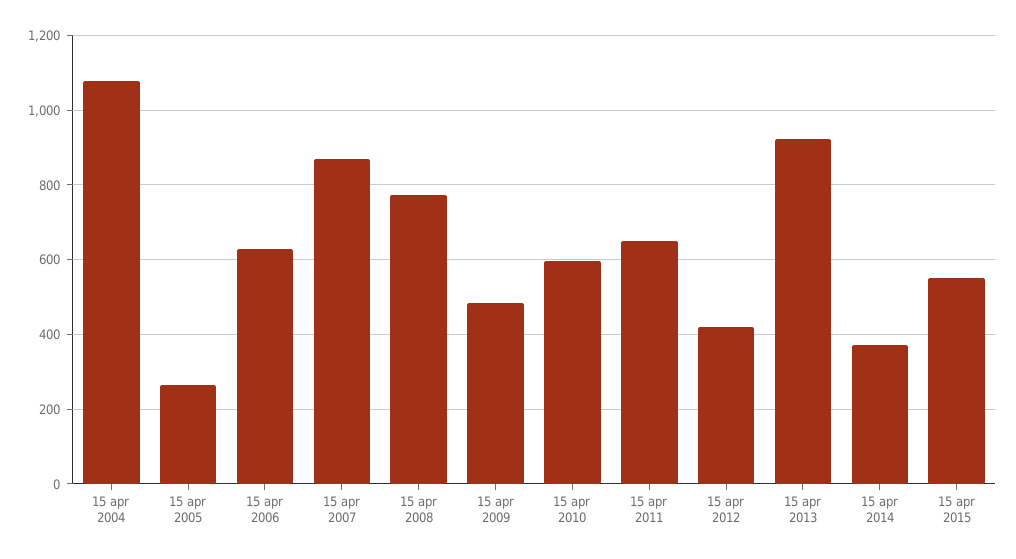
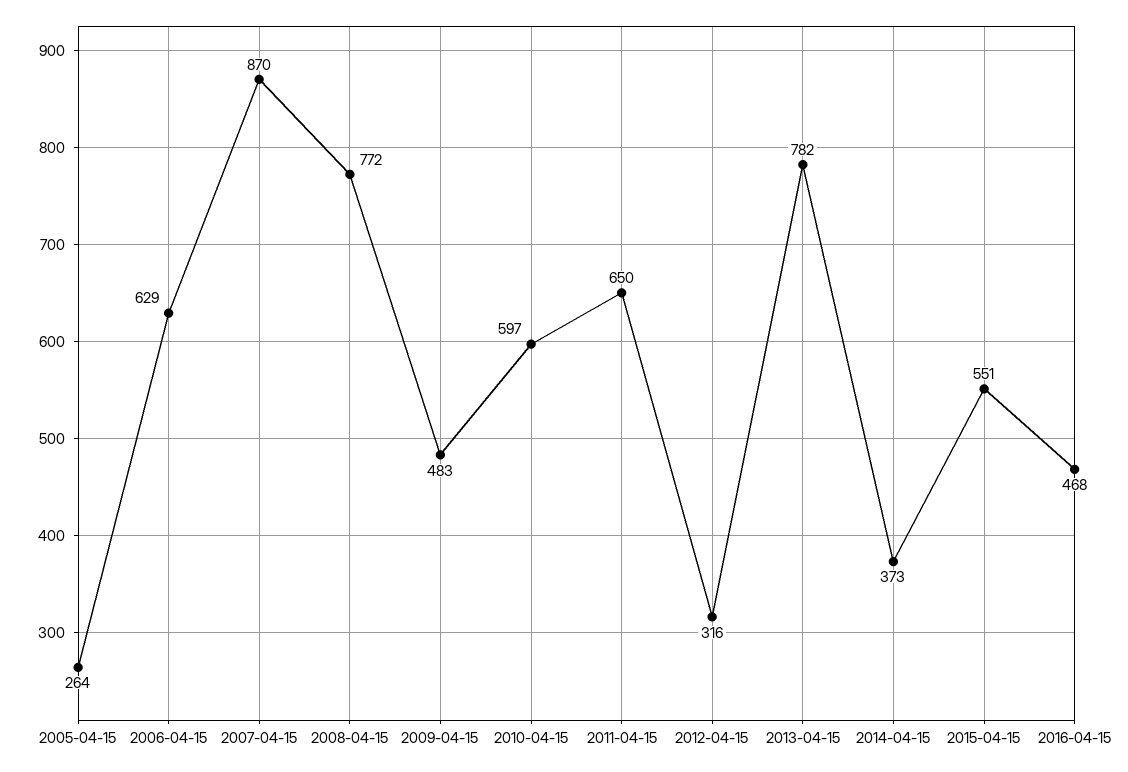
15 apr 2004: 1080 -> none
15 apr 2012: 420 -> 316
15 apr 2013: 920 -> 782
2016-04-15: none -> 468

